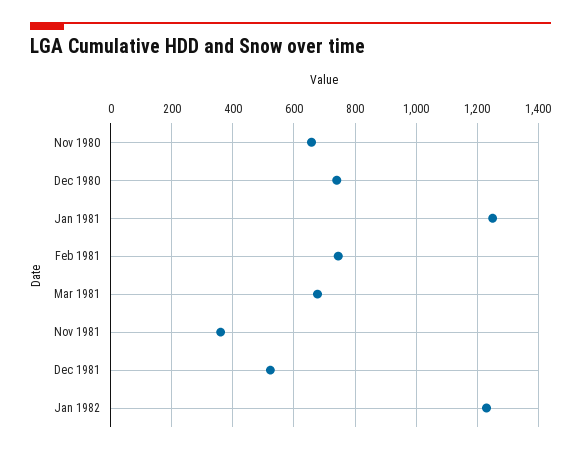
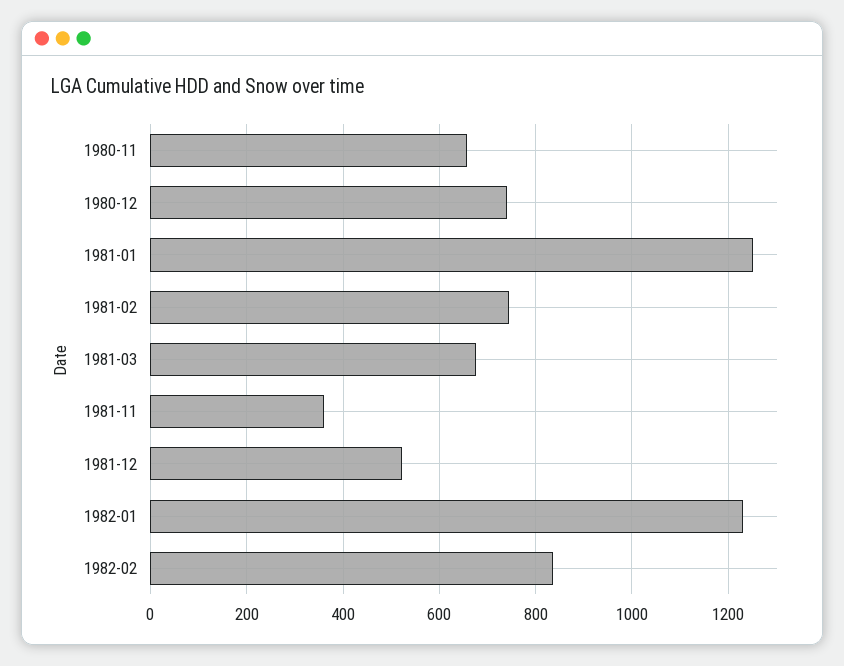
1982-02: none -> 840

